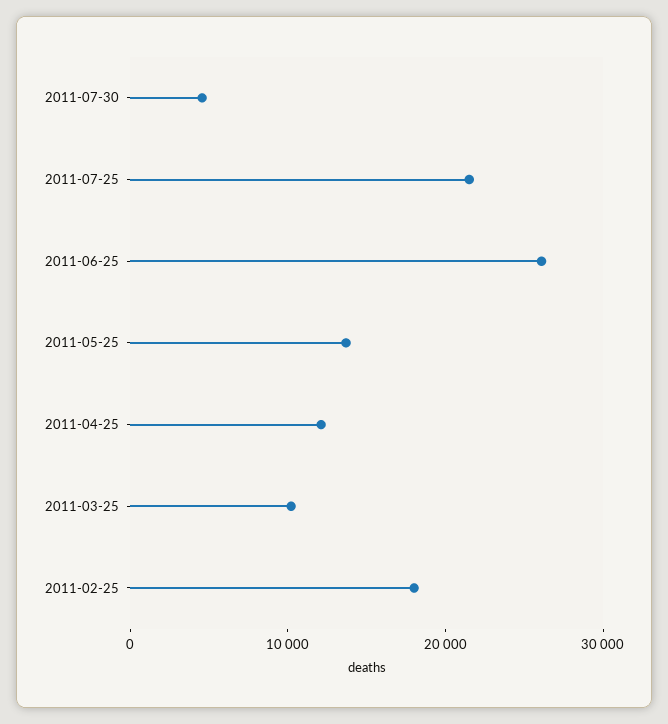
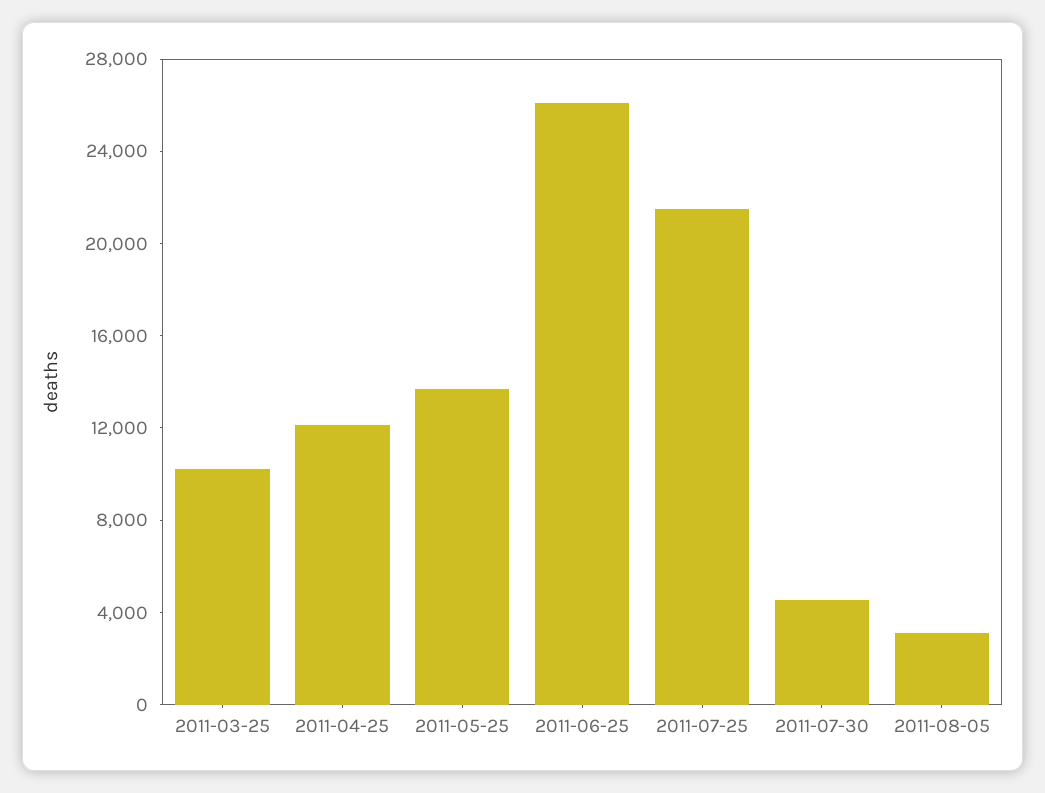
2011-02-25: 18000 -> none
2011-08-05: none -> 3000

